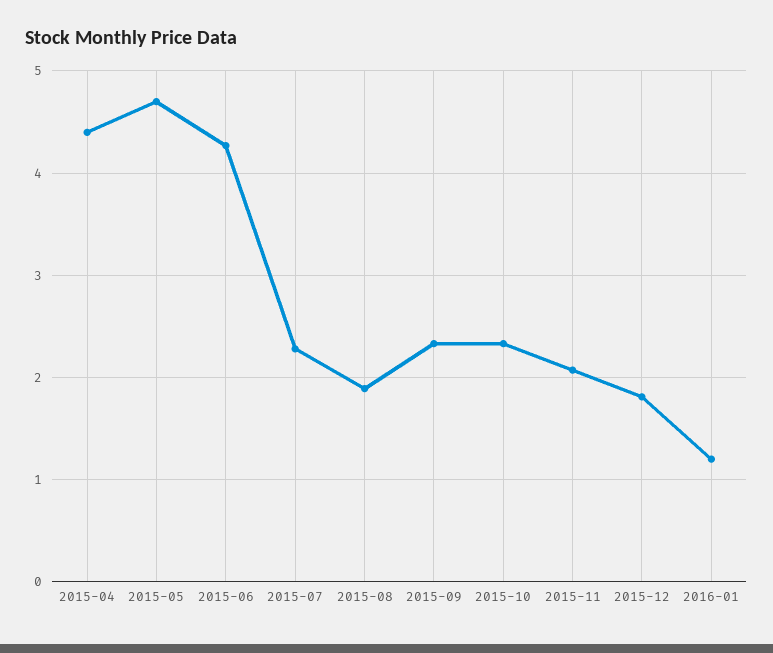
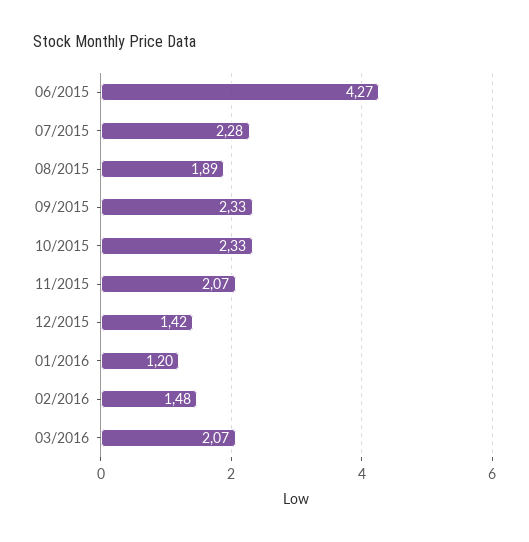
2015-04: 4.4 -> none
2015-05: 4.7 -> none
2015-12: 1.8 -> 1.42
02/2016: none -> 1.48
03/2016: none -> 2.07

